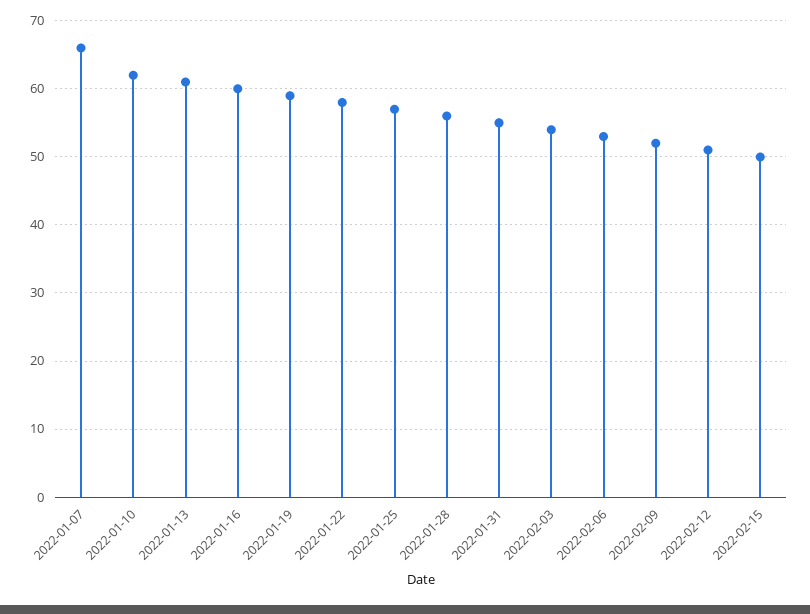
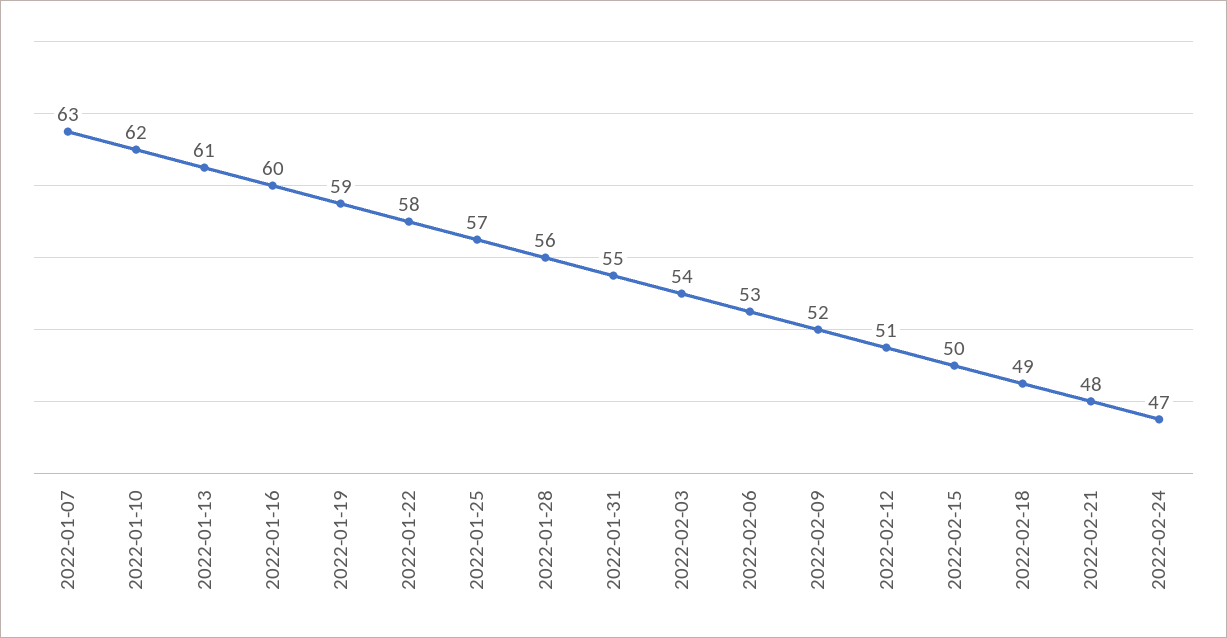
2022-01-07: 66 -> 63
2022-02-18: none -> 49
2022-02-21: none -> 48
2022-02-24: none -> 47

